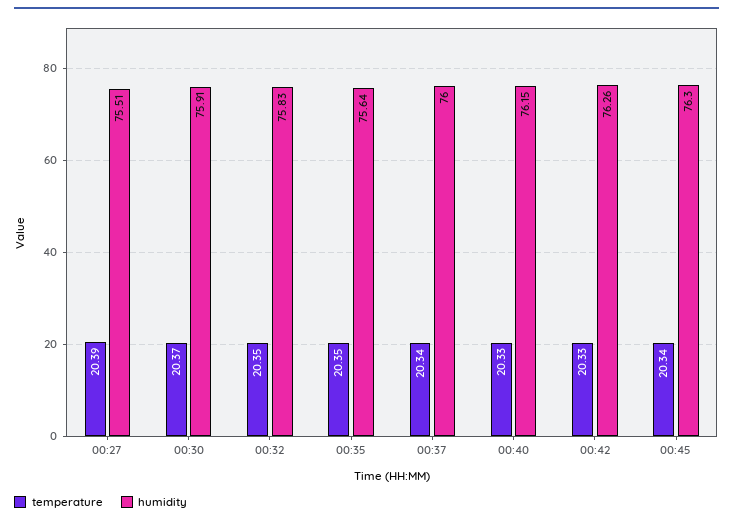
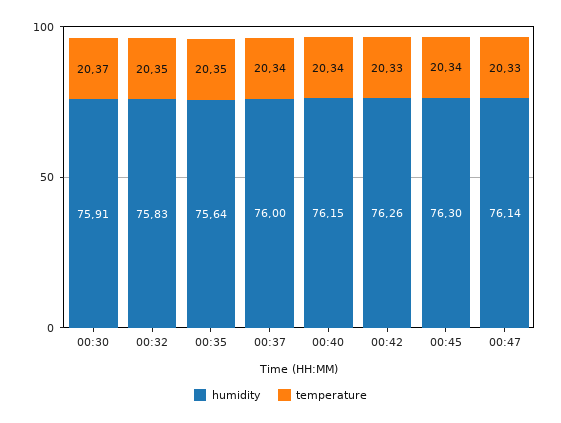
temperature, 00:27: 20.39 -> none
humidity, 00:27: 75.51 -> none
temperature, 00:40: 20.33 -> 20.34
humidity, 00:47: none -> 76.14
temperature, 00:47: none -> 20.33

